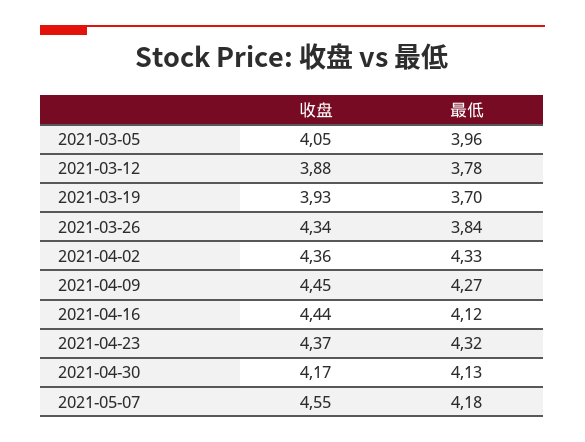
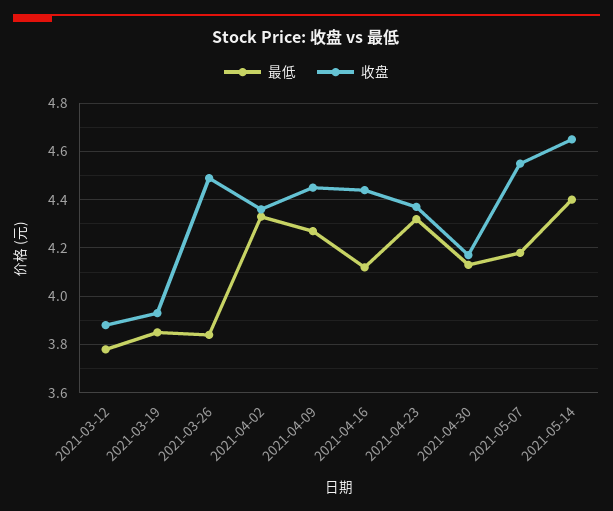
收盘, 2021-03-05: 4.05 -> none
最低, 2021-03-05: 3.96 -> none
最低, 2021-03-19: 3.7 -> 3.85
收盘, 2021-03-26: 4.34 -> 4.5
最低, 2021-05-14: none -> 4.4
收盘, 2021-05-14: none -> 4.65

